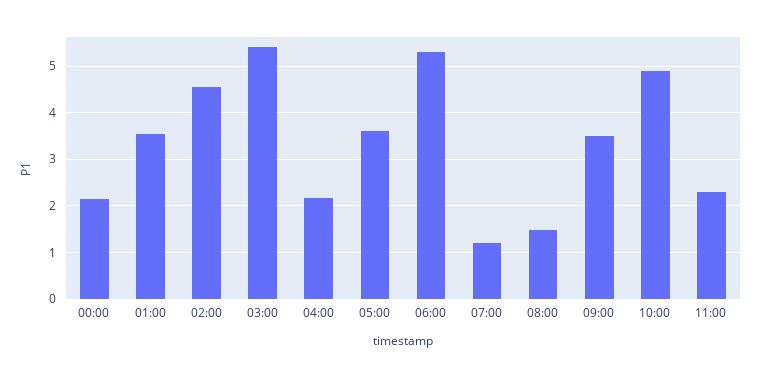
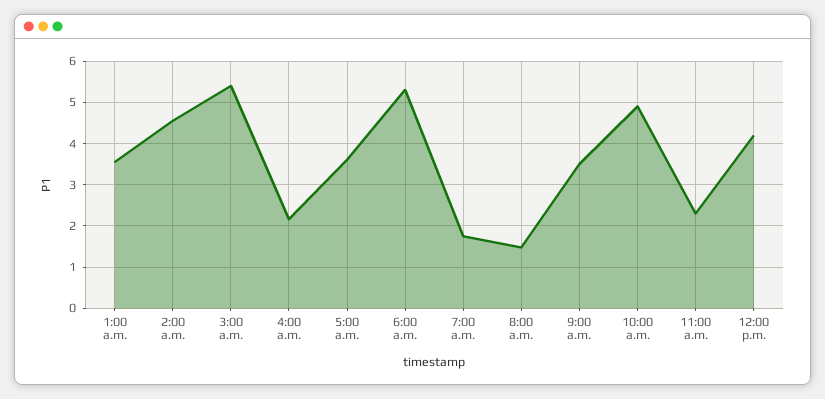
00:00: 2.2 -> none
07:00: 1.2 -> 1.8
12:00 p.m.: none -> 4.2

